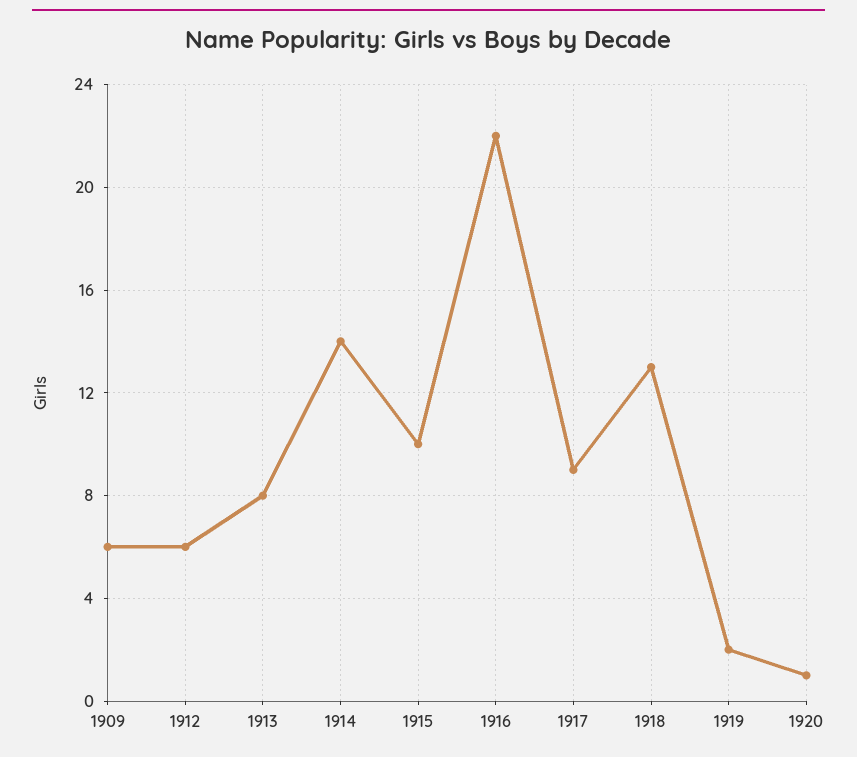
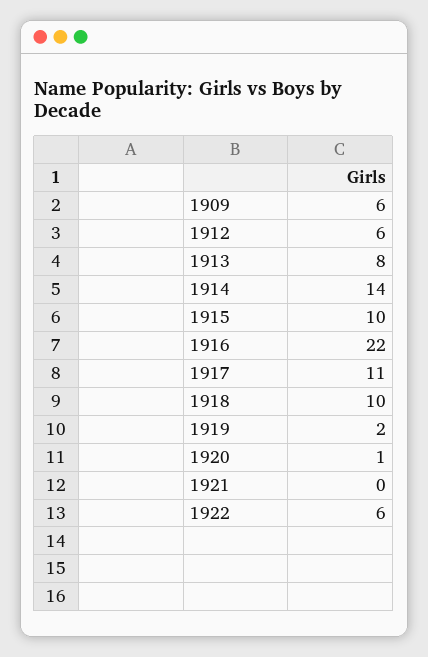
1917: 9 -> 11
1918: 13 -> 10
1921: none -> 0
1922: none -> 6

